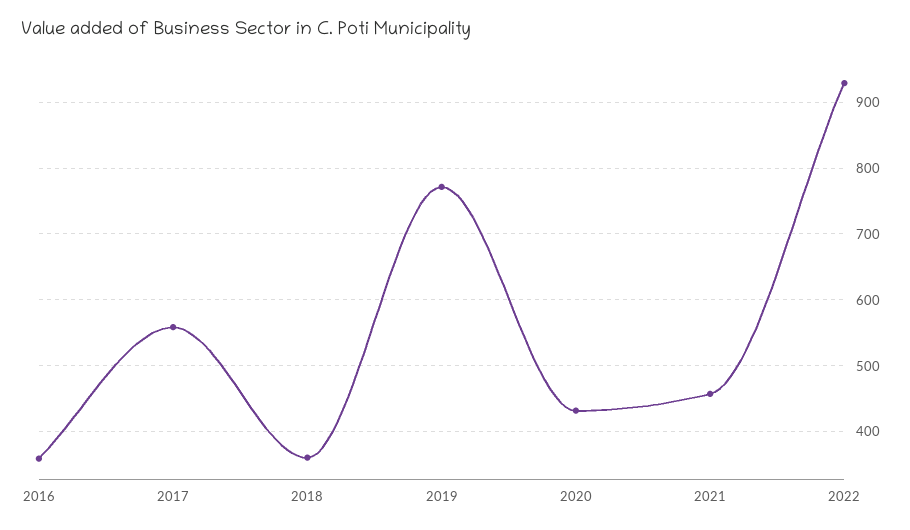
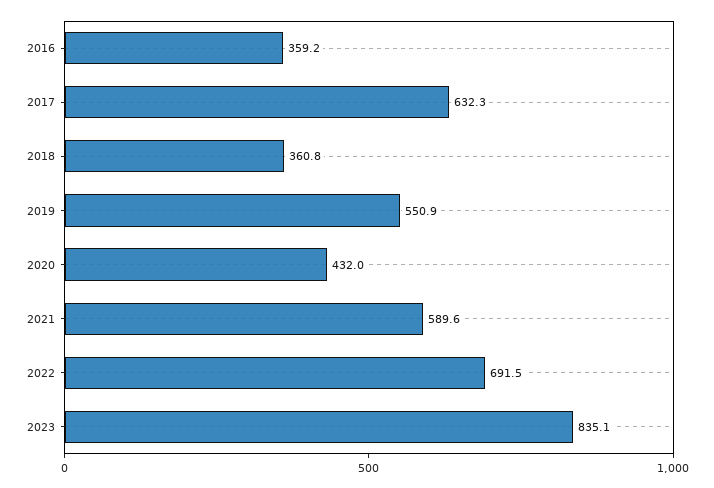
2017: 560 -> 632.3
2019: 770 -> 550.9
2021: 460 -> 589.6
2022: 930 -> 691.5
2023: none -> 835.1

